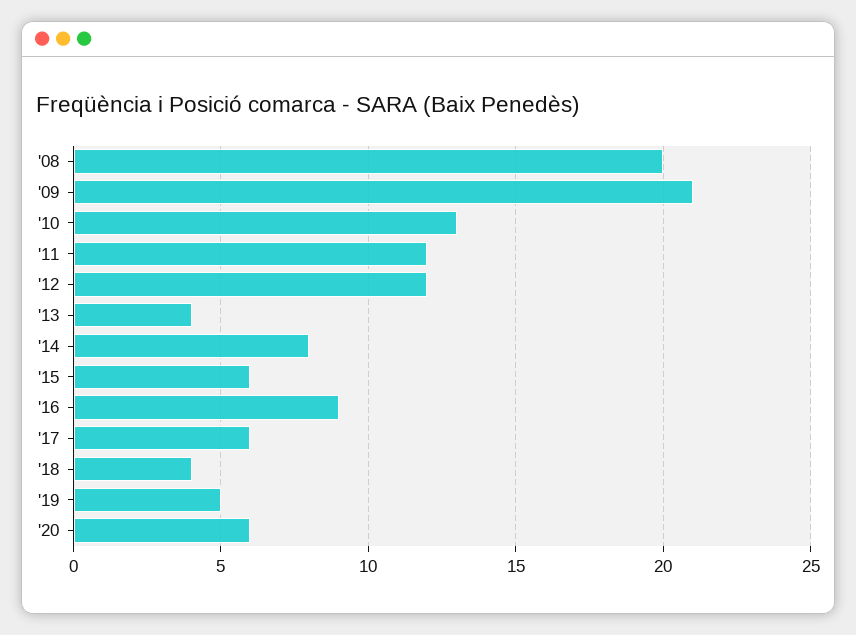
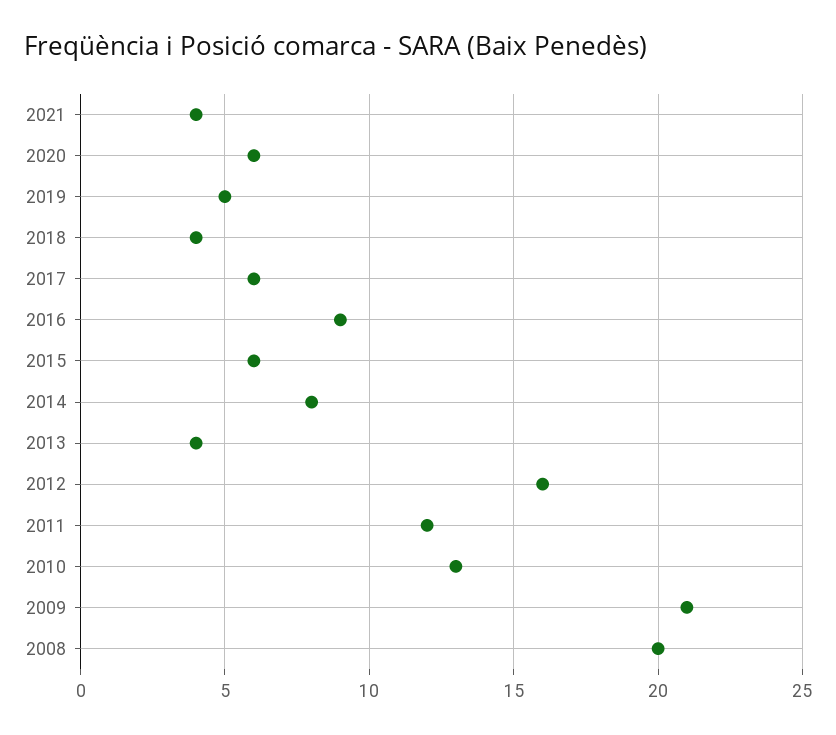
'12: 12 -> 16
2021: none -> 4

